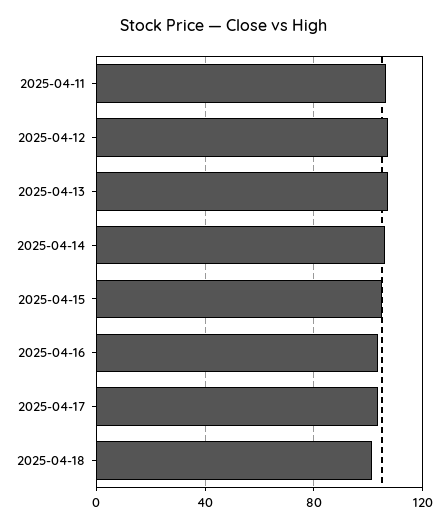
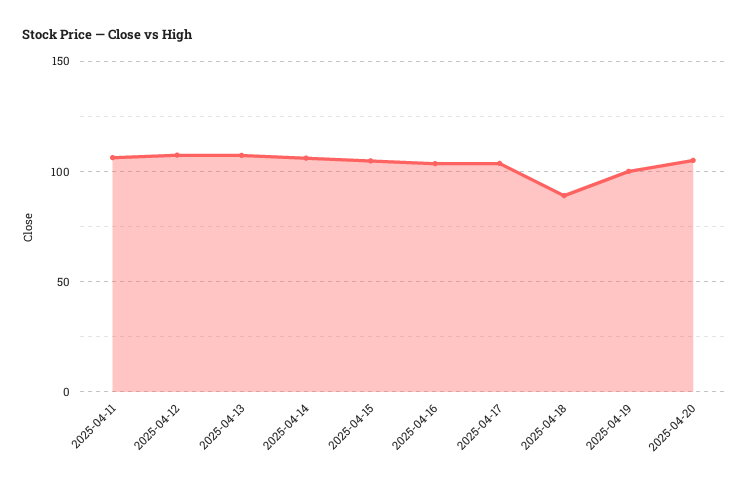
2025-04-18: 100 -> 90
2025-04-19: none -> 100
2025-04-20: none -> 105

